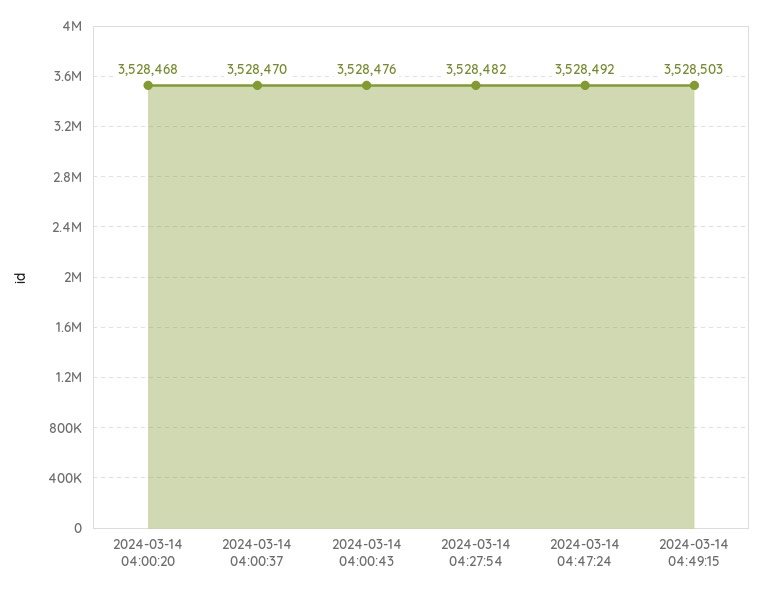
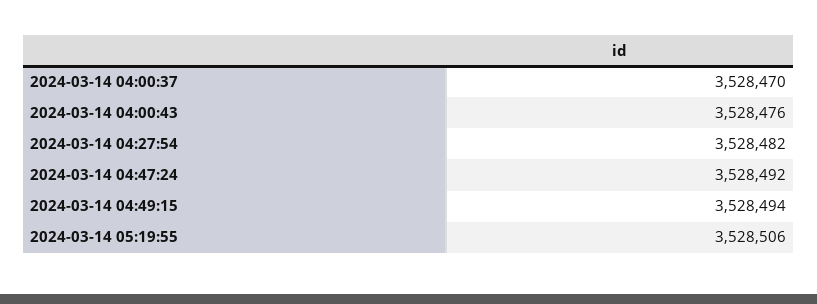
2024-03-14 04:00:20: 3528468 -> none
2024-03-14 04:49:15: 3528503 -> 3528494
2024-03-14 05:19:55: none -> 3528506

